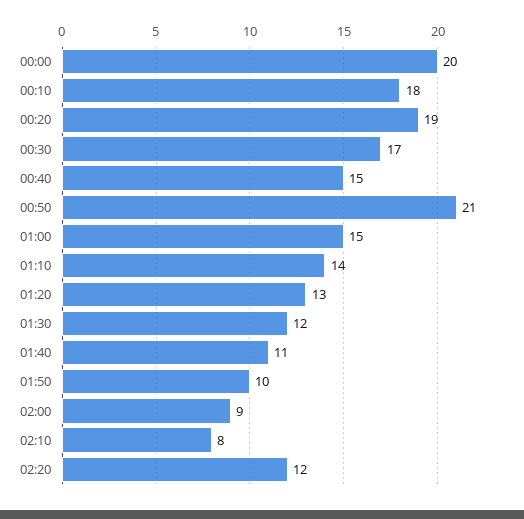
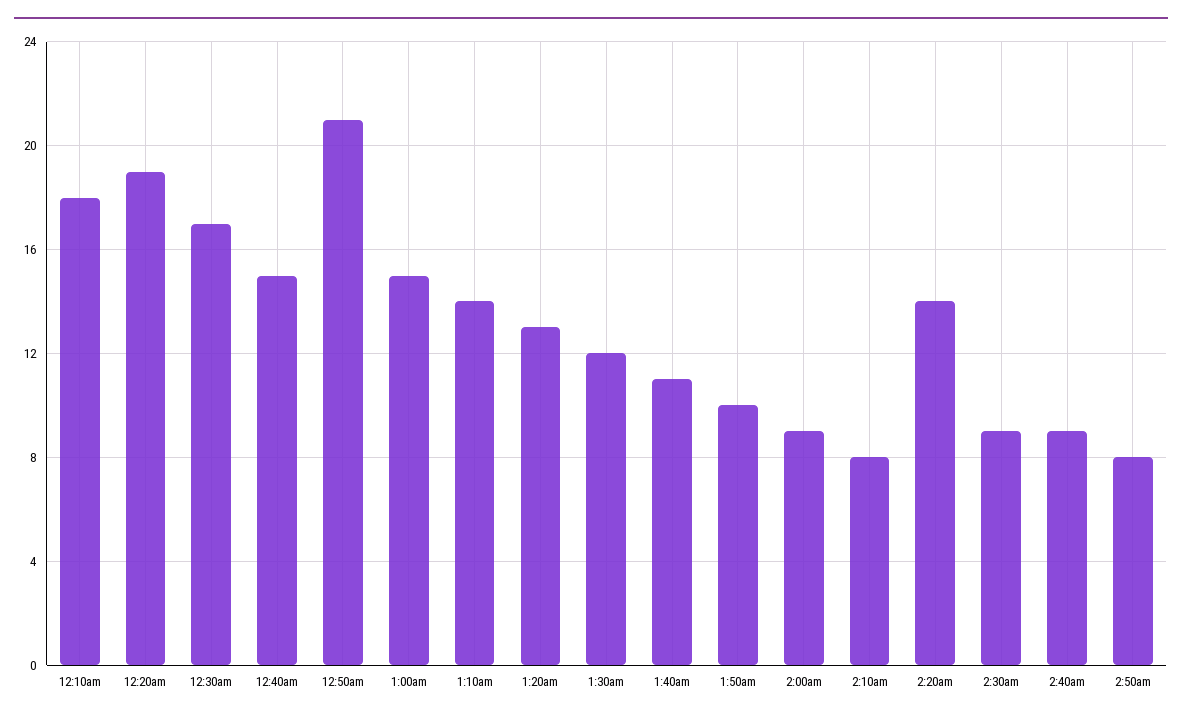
00:00: 20 -> none
02:20: 12 -> 14
2:30am: none -> 9
2:40am: none -> 9
2:50am: none -> 8

